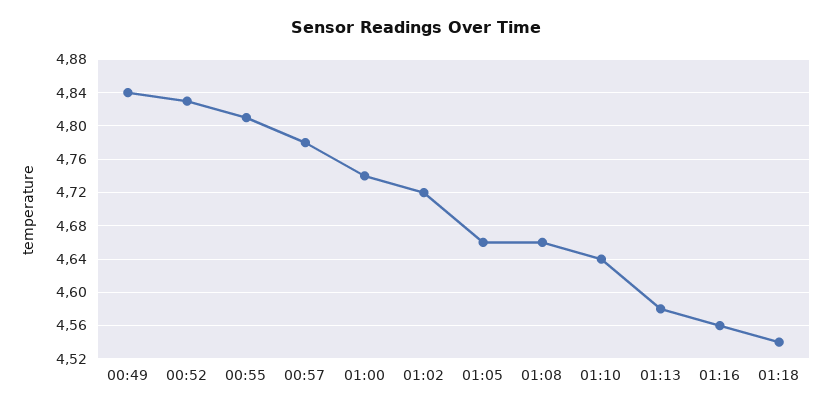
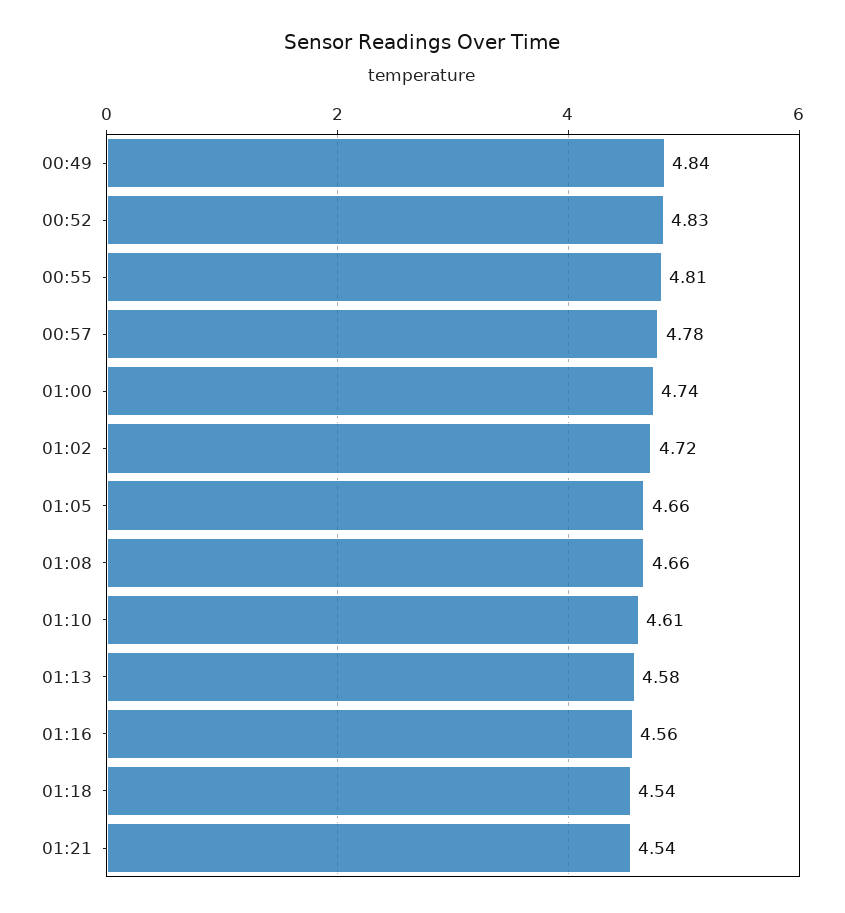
01:10: 4.64 -> 4.61
01:21: none -> 4.54

